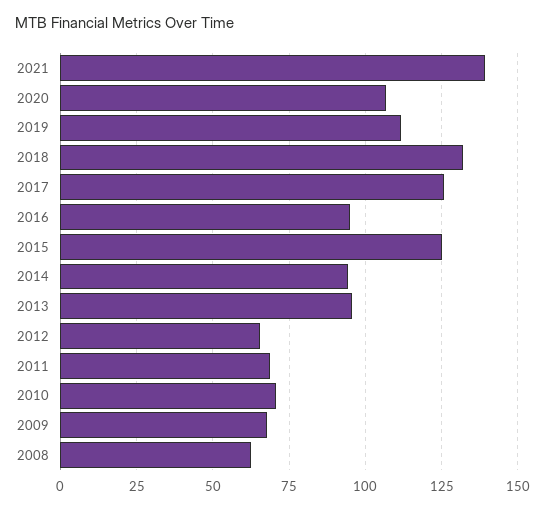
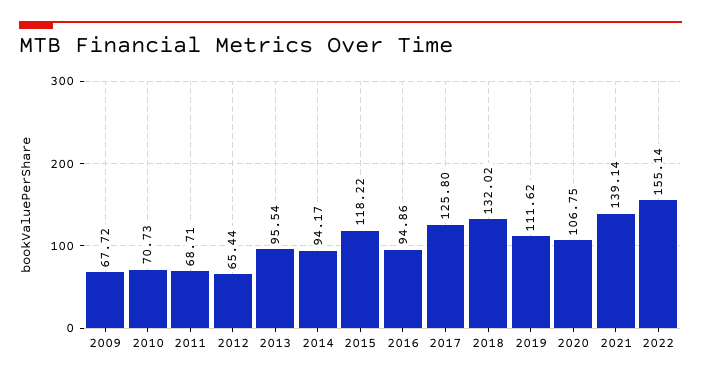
2015: 125 -> 118.22
2008: 62.5 -> none
2022: none -> 155.14

